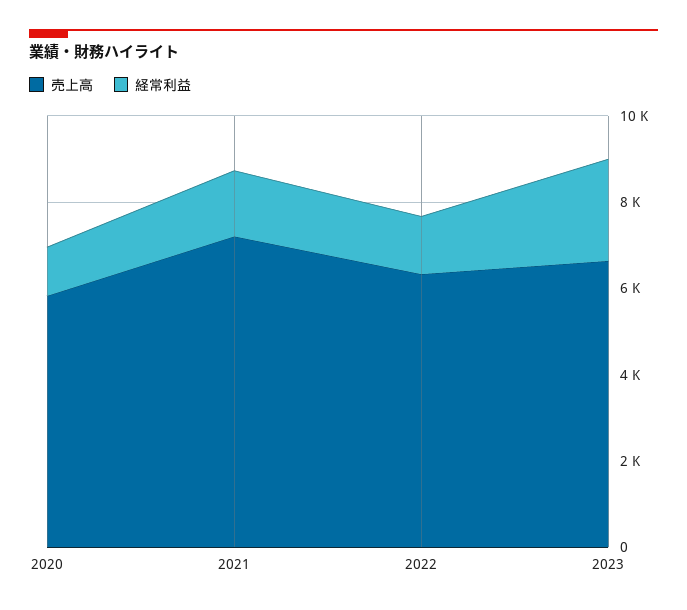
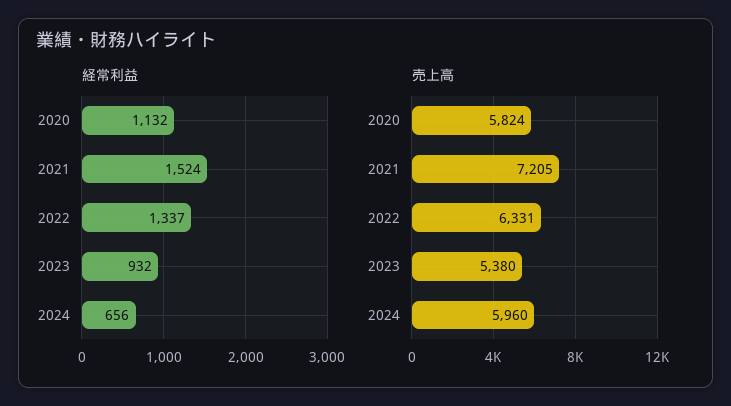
売上高, 2023: 6500 -> 5380
経常利益, 2023: 2500 -> 932
経常利益, 2024: none -> 656
売上高, 2024: none -> 5960

